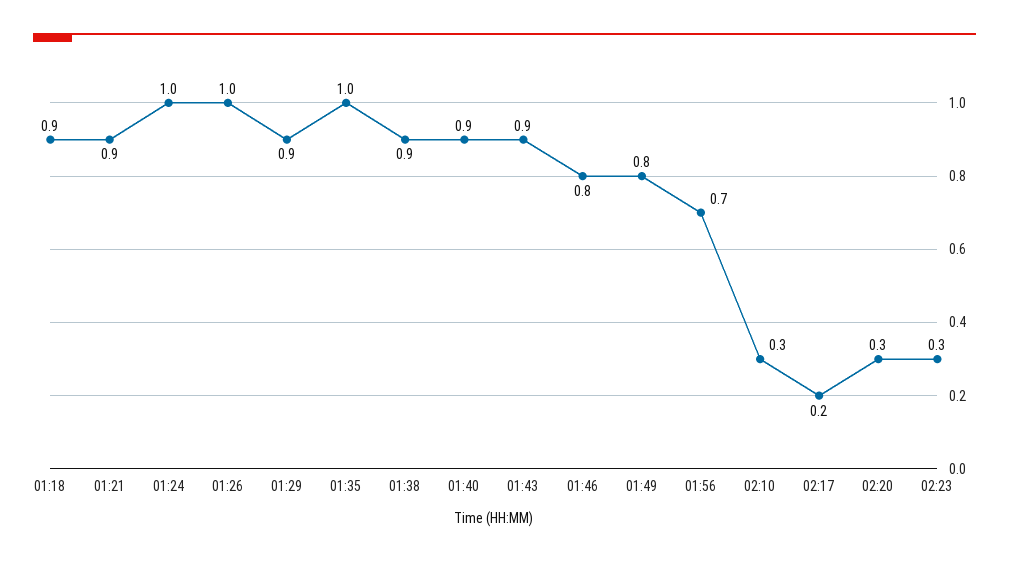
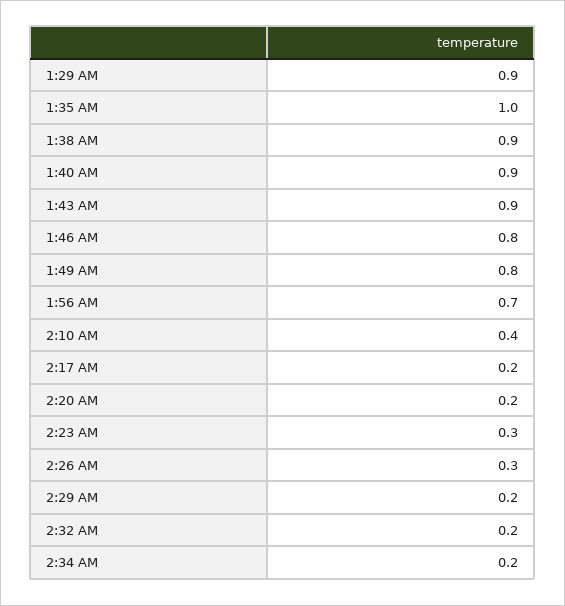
01:18: 0.9 -> none
01:21: 0.9 -> none
01:24: 1 -> none
01:26: 1 -> none
02:10: 0.3 -> 0.4
02:20: 0.3 -> 0.2
2:26 AM: none -> 0.3
2:29 AM: none -> 0.2
2:32 AM: none -> 0.2
2:34 AM: none -> 0.2

